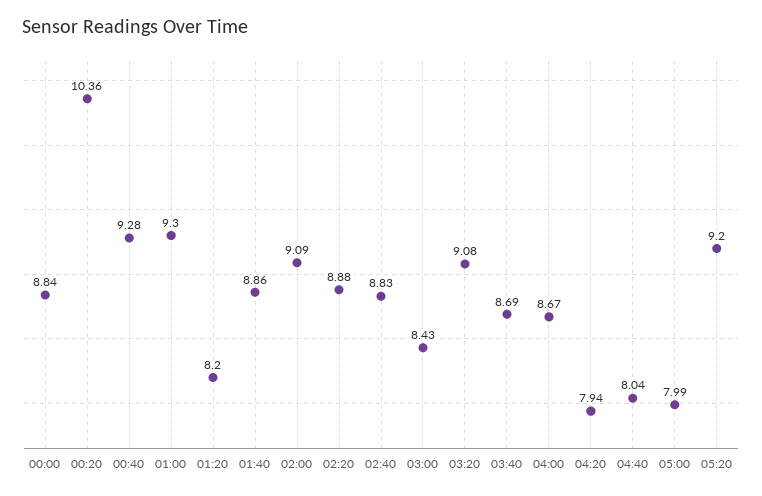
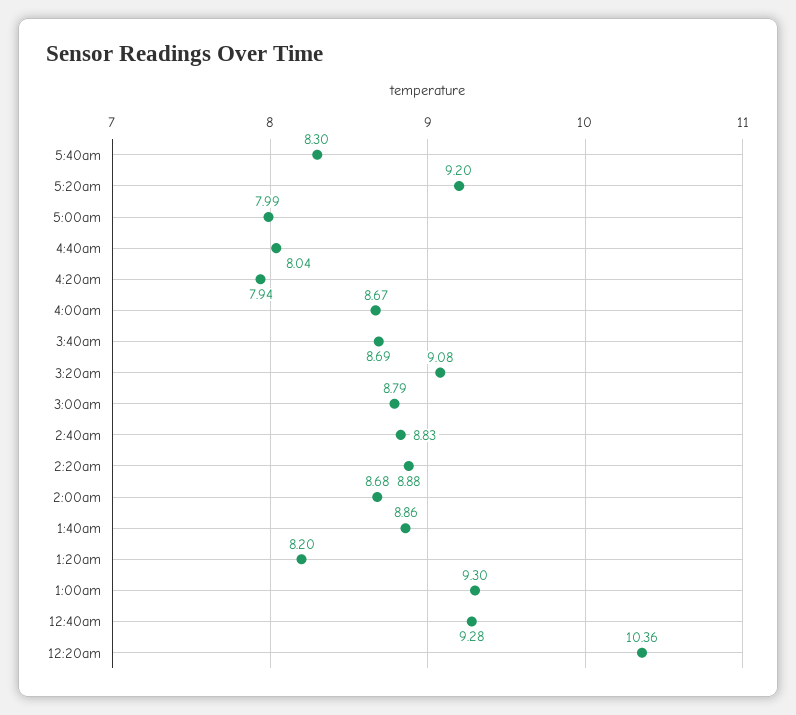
00:00: 8.84 -> none
02:00: 9.09 -> 8.68
03:00: 8.43 -> 8.79
5:40am: none -> 8.3

